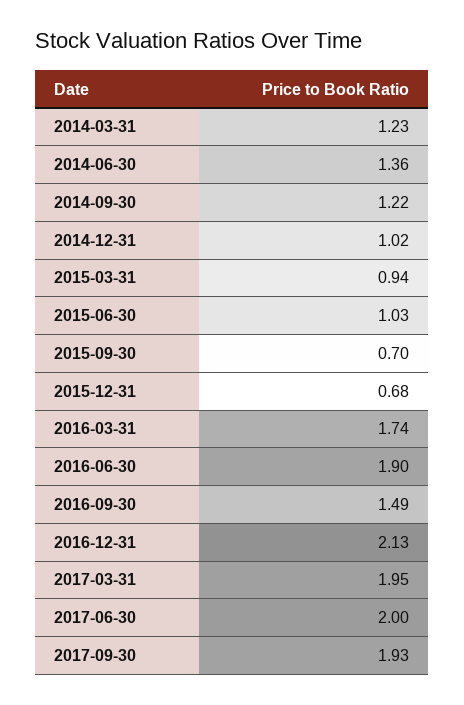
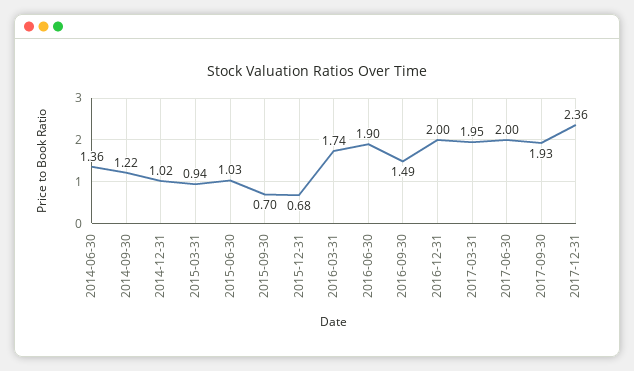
2014-03-31: 1.23 -> none
2016-12-31: 2.13 -> 2
2017-12-31: none -> 2.36

